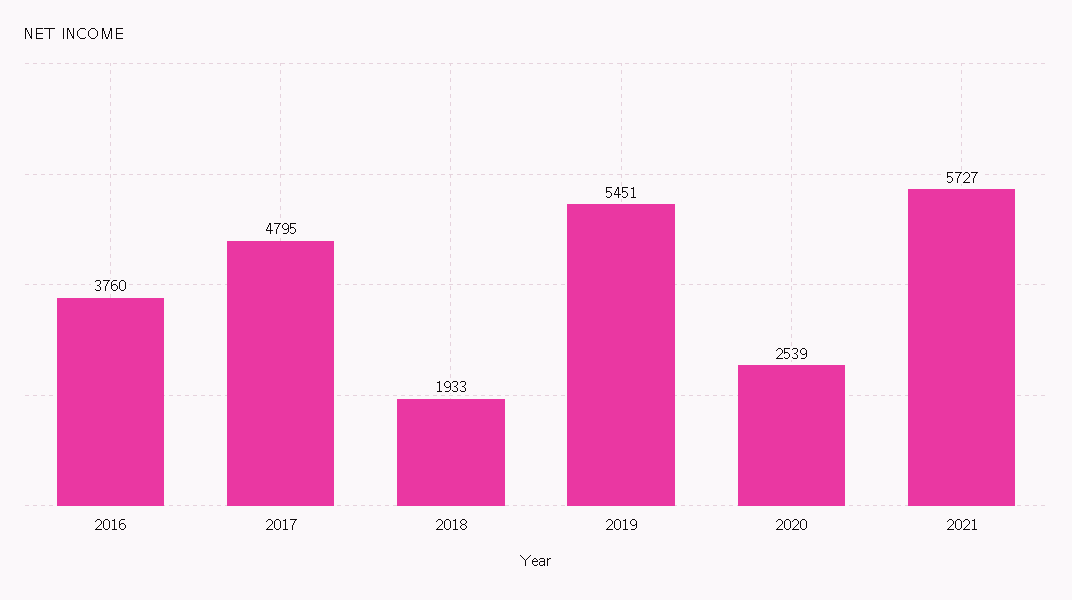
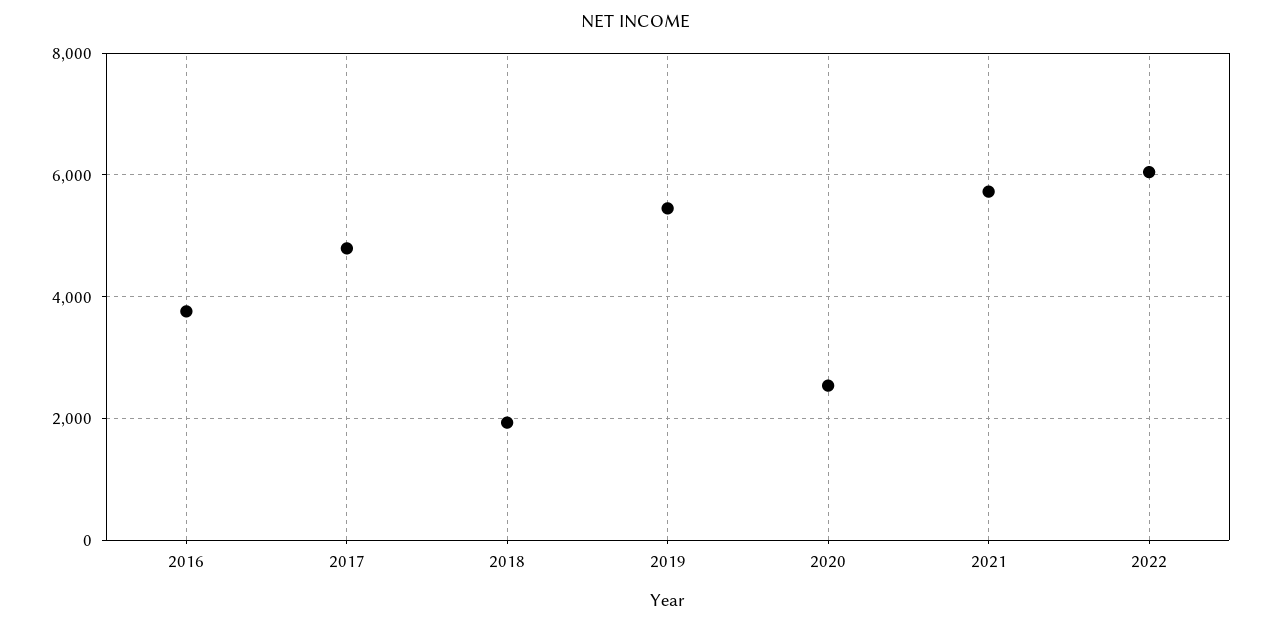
2022: none -> 6000

